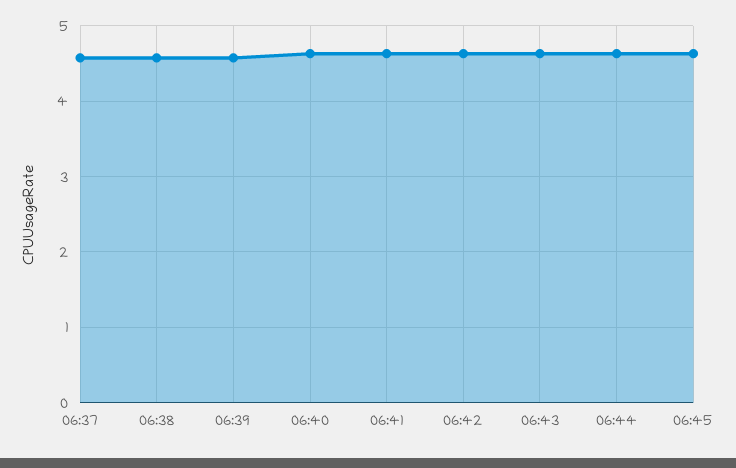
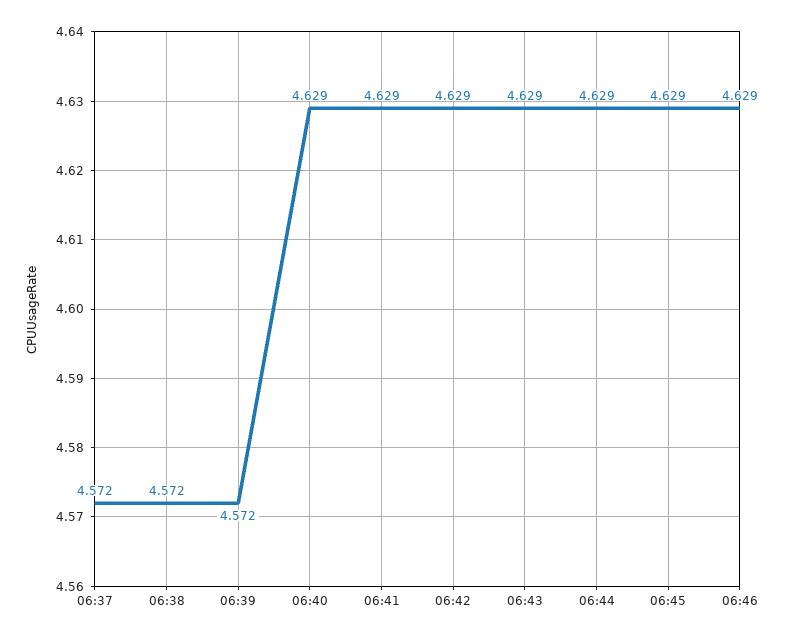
06:46: none -> 4.629

